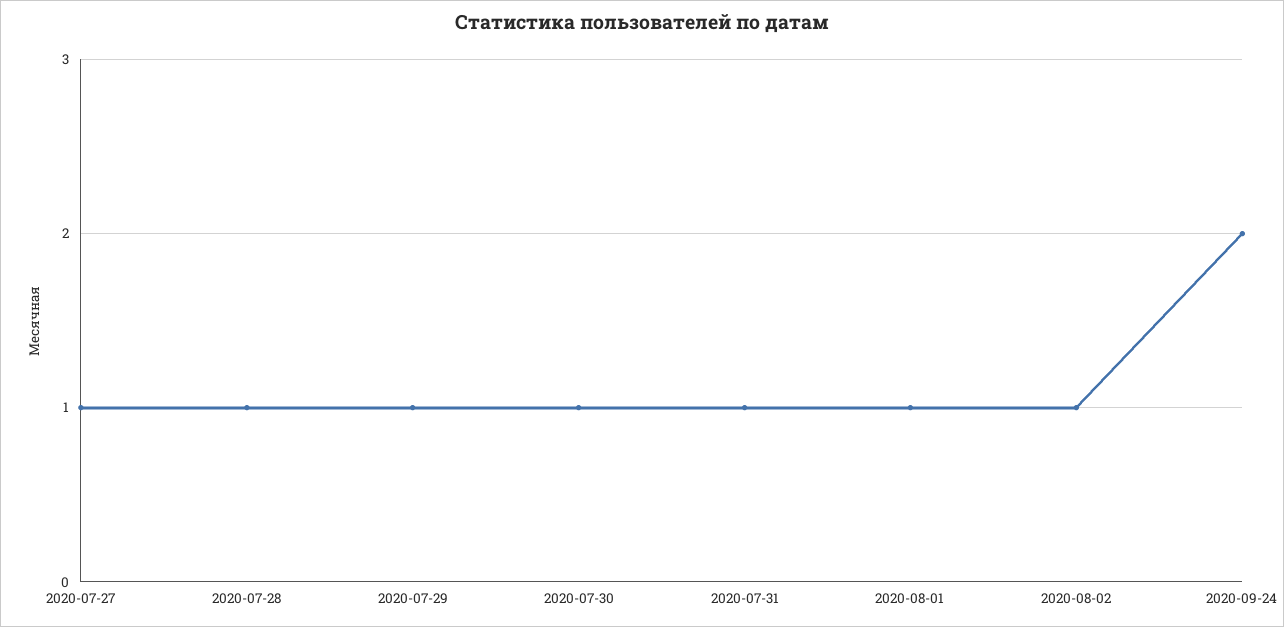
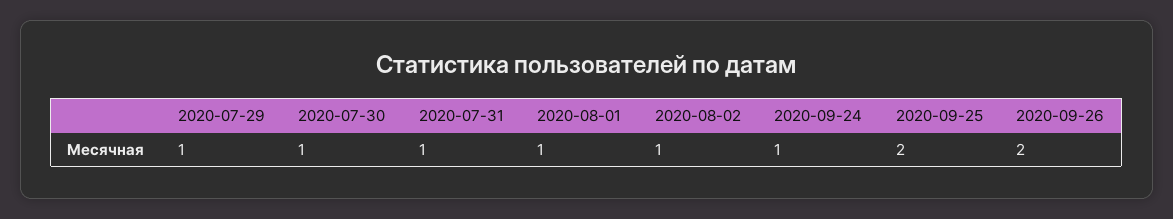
2020-07-27: 1 -> none
2020-07-28: 1 -> none
2020-09-24: 2 -> 1
2020-09-25: none -> 2
2020-09-26: none -> 2

